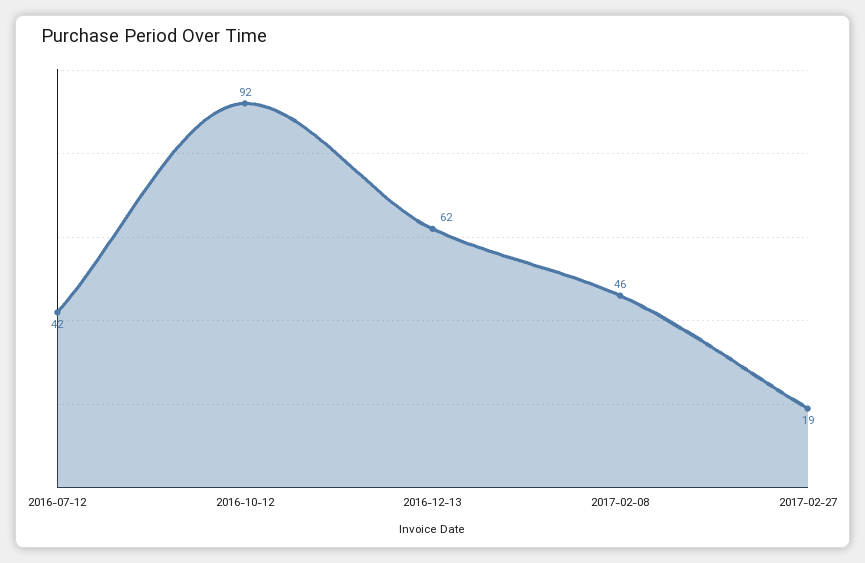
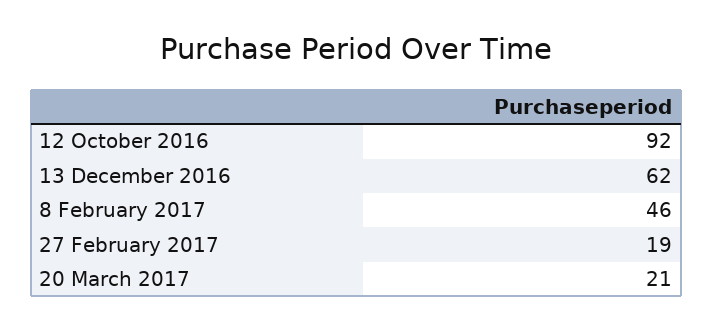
2016-07-12: 42 -> none
20 March 2017: none -> 21

